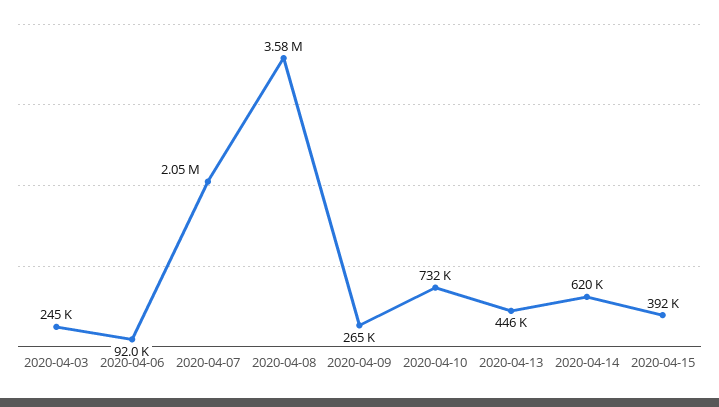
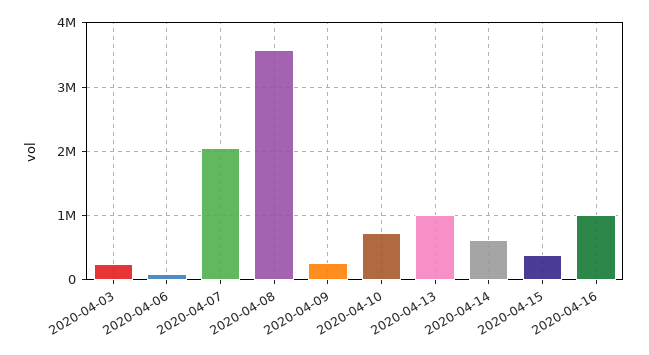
2020-04-13: 446000 -> 1000000
2020-04-16: none -> 1000000

